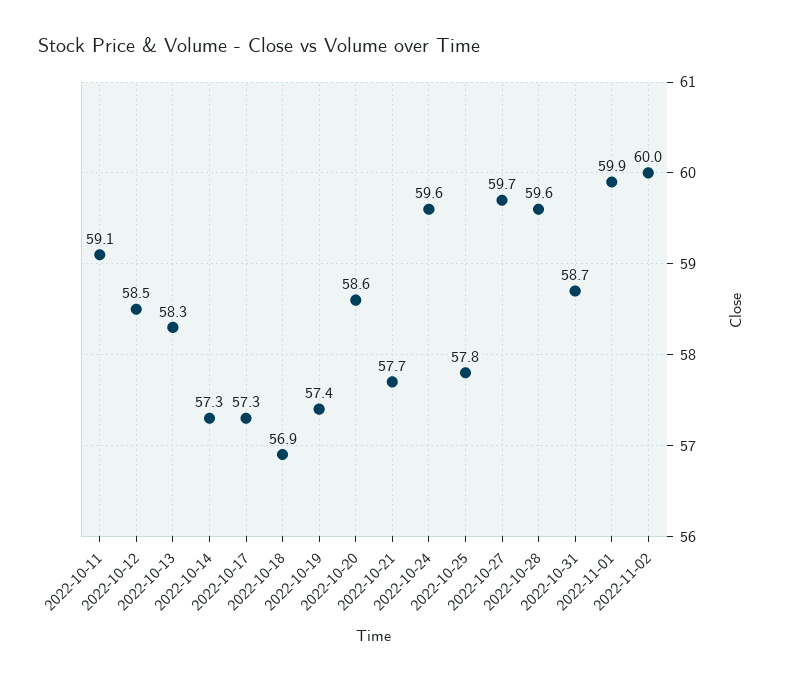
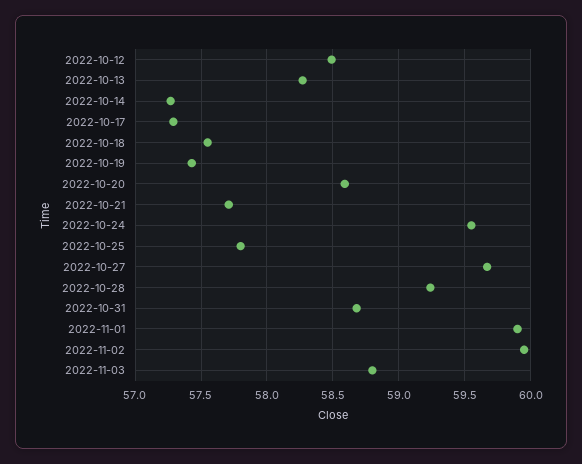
2022-10-11: 59.1 -> none
2022-10-18: 56.9 -> 57.55
2022-10-28: 59.6 -> 59.25
2022-11-03: none -> 58.8

